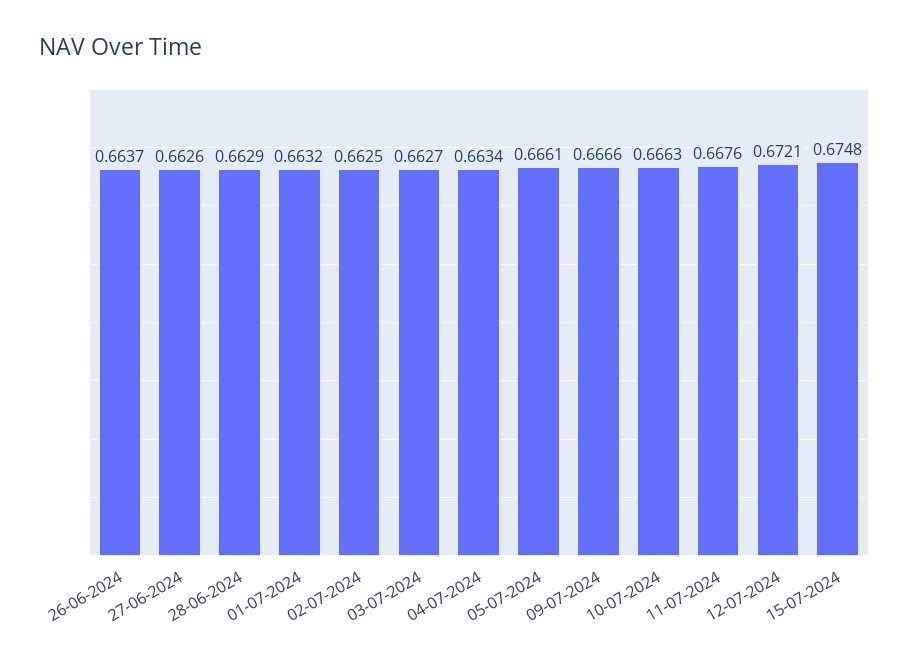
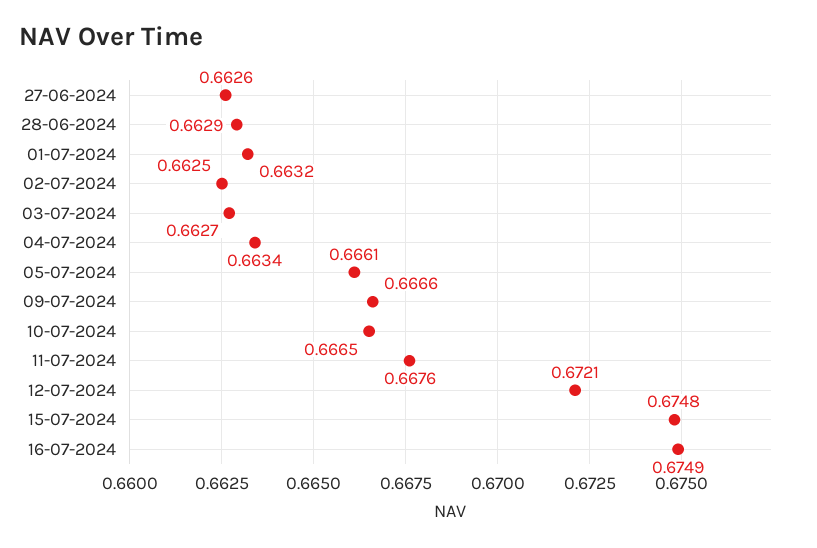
26-06-2024: 0.6637 -> none
10-07-2024: 0.6663 -> 0.6665
16-07-2024: none -> 0.6749

